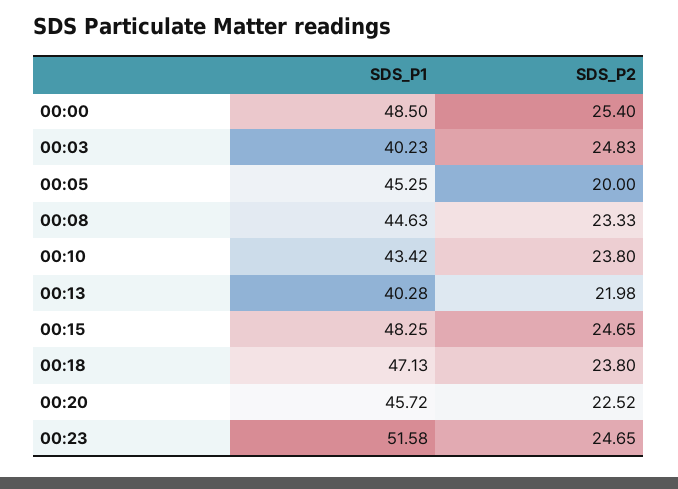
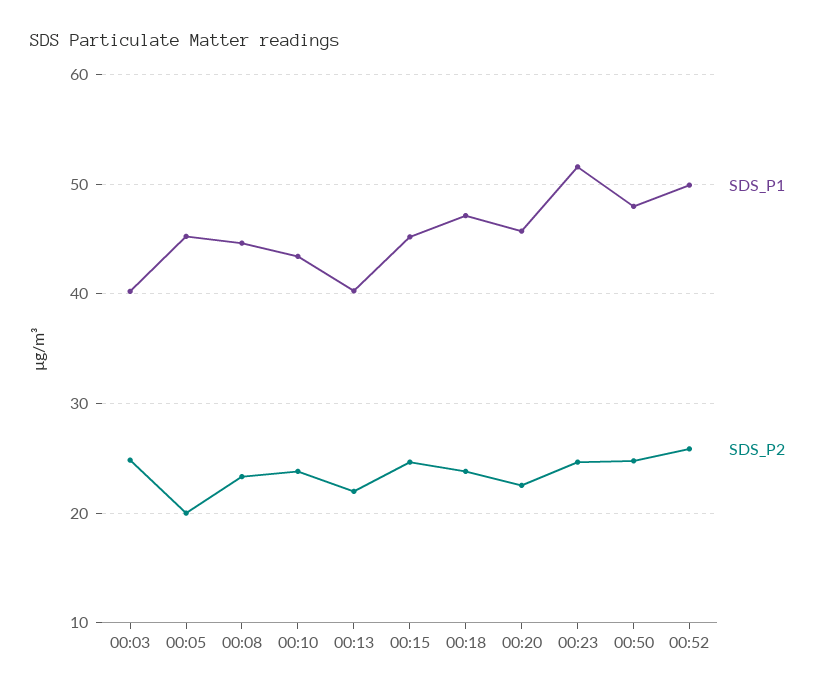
SDS_P1, 00:00: 48.5 -> none
SDS_P2, 00:00: 25.4 -> none
SDS_P1, 00:15: 48.25 -> 45
SDS_P1, 00:50: none -> 48
SDS_P2, 00:50: none -> 25
SDS_P1, 00:52: none -> 50
SDS_P2, 00:52: none -> 26

